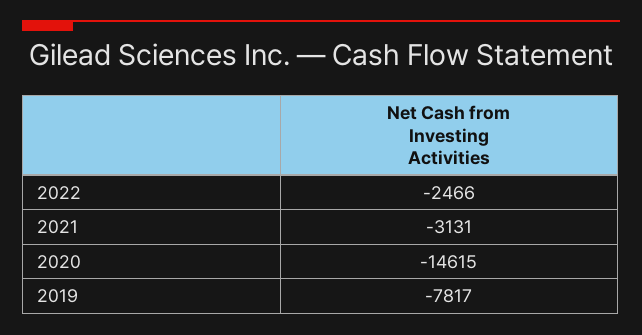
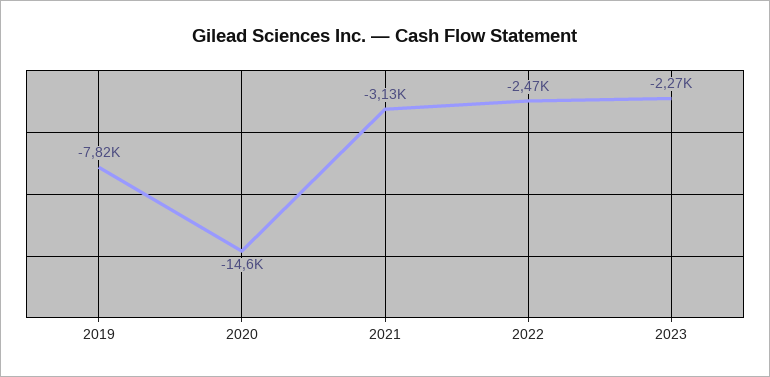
2023: none -> -2270

